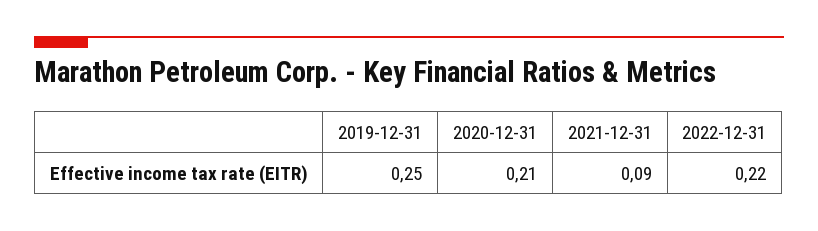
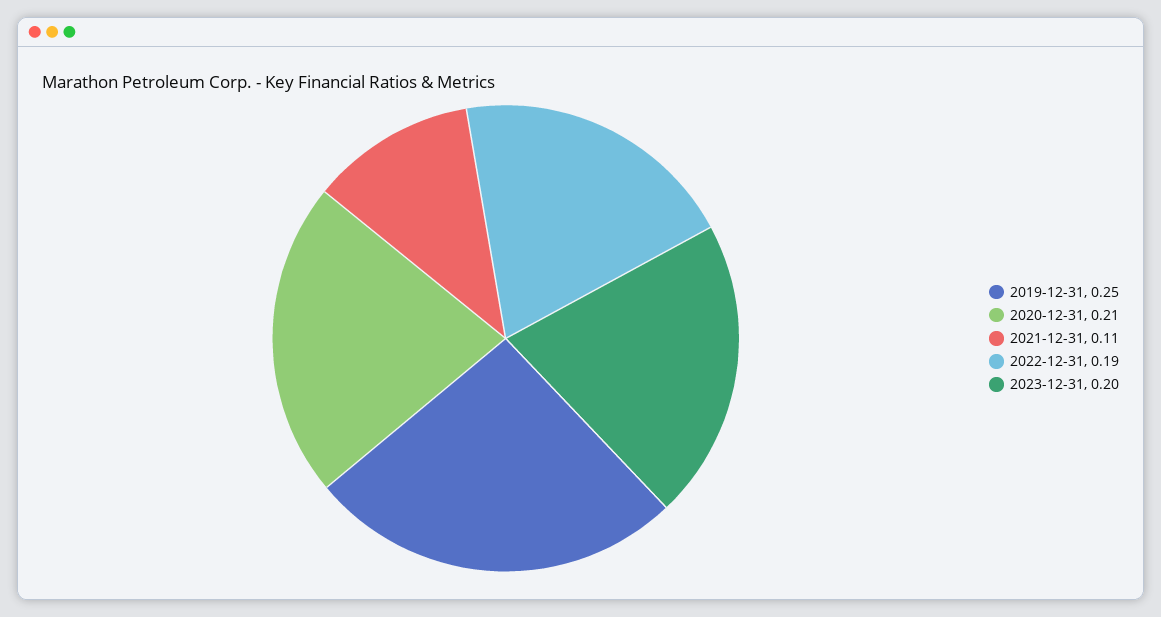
2021-12-31: 0.09 -> 0.11
2022-12-31: 0.22 -> 0.19
2023-12-31: none -> 0.2

